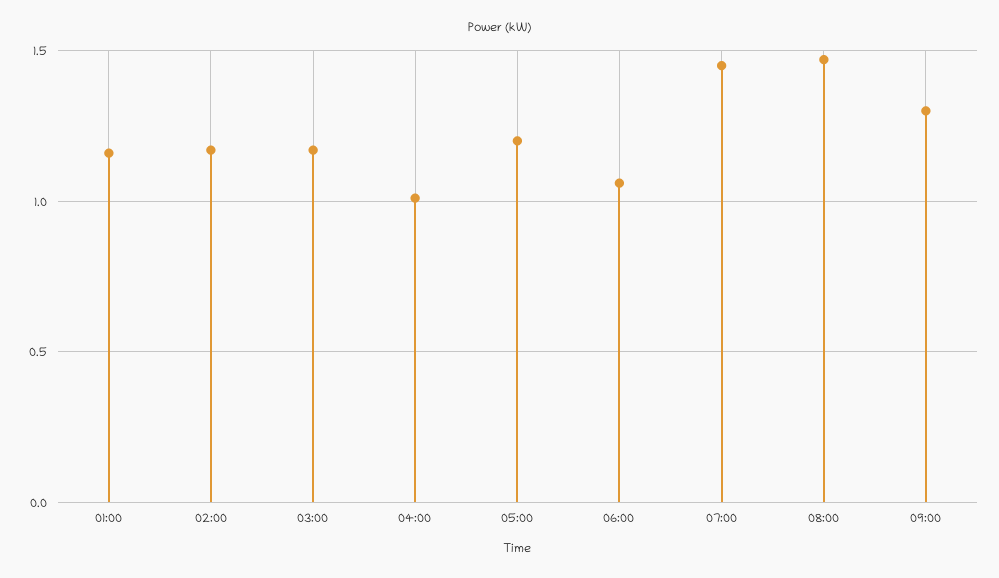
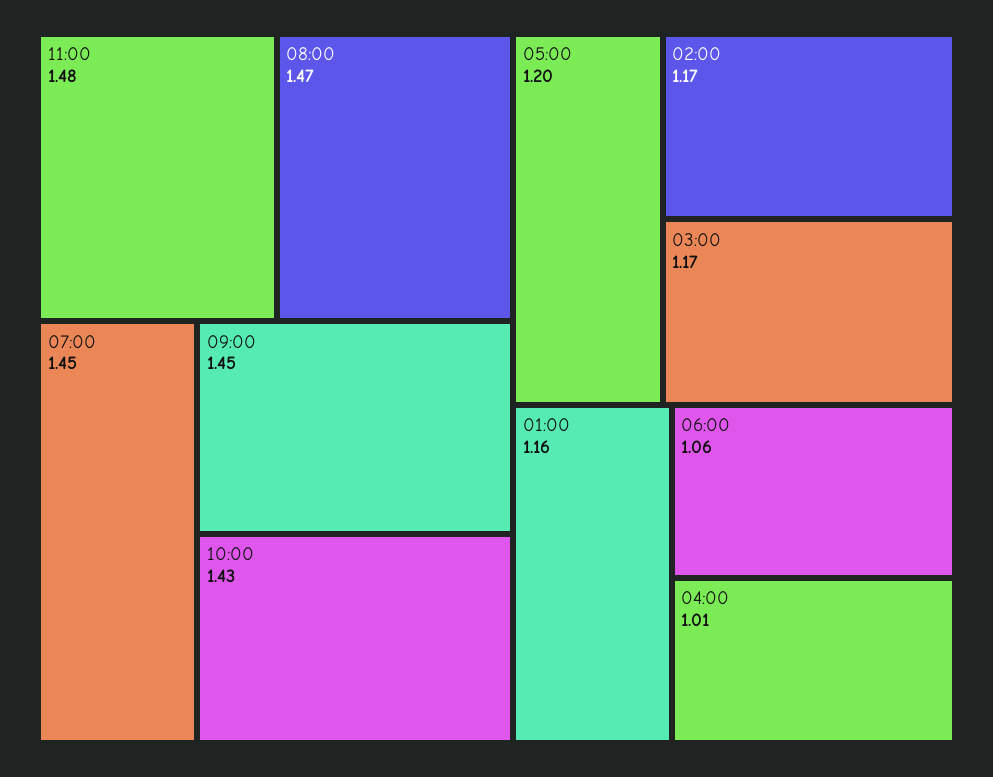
09:00: 1.3 -> 1.45
11:00: none -> 1.48
10:00: none -> 1.43

